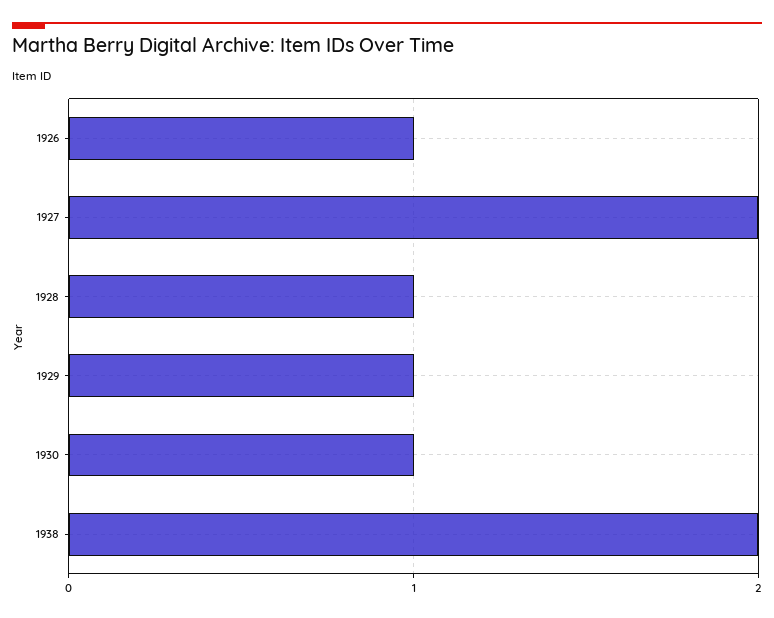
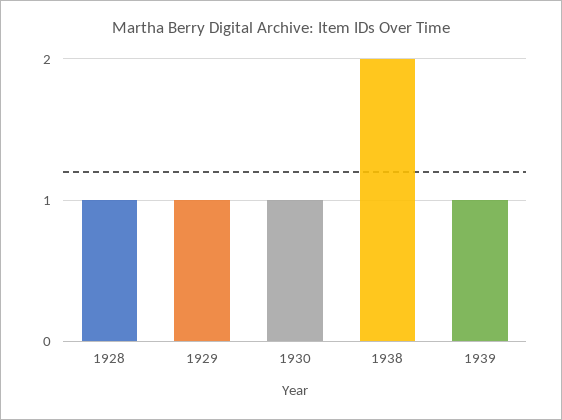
1926: 1 -> none
1927: 2 -> none
1939: none -> 1

